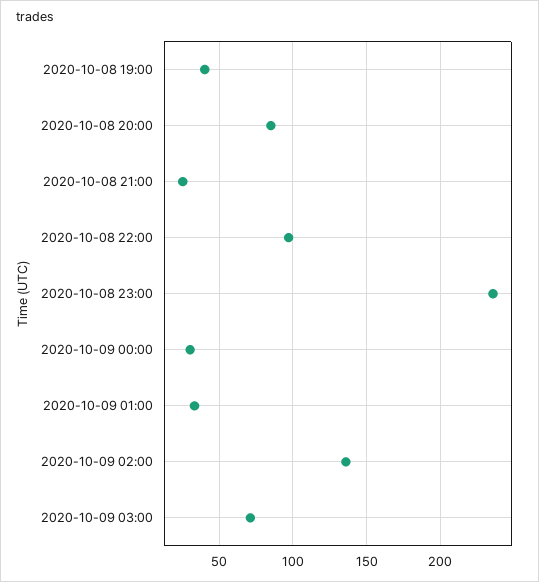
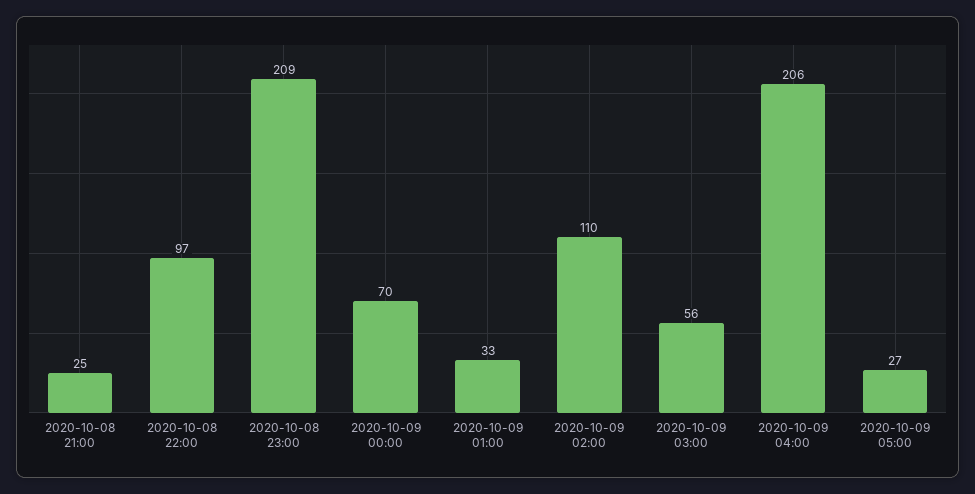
2020-10-08 19:00: 40 -> none
2020-10-08 20:00: 85 -> none
2020-10-08 23:00: 235 -> 209
2020-10-09 00:00: 30 -> 70
2020-10-09 02:00: 135 -> 110
2020-10-09 03:00: 70 -> 56
2020-10-09 04:00: none -> 206
2020-10-09 05:00: none -> 27

